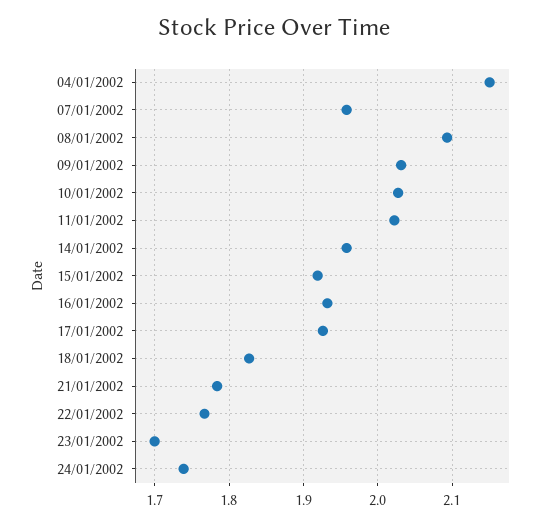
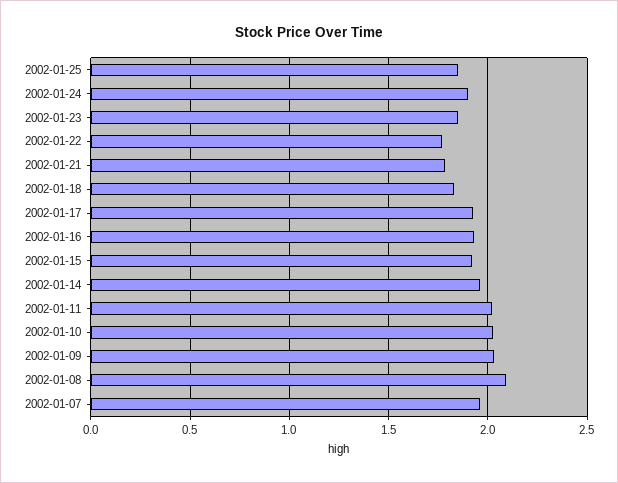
04/01/2002: 2.15 -> none
23/01/2002: 1.7 -> 1.85
24/01/2002: 1.74 -> 1.9
2002-01-25: none -> 1.85

